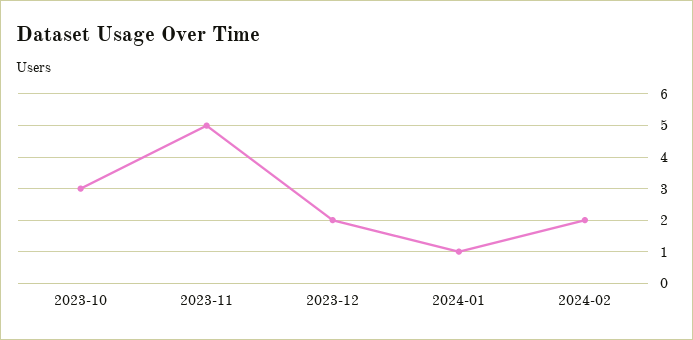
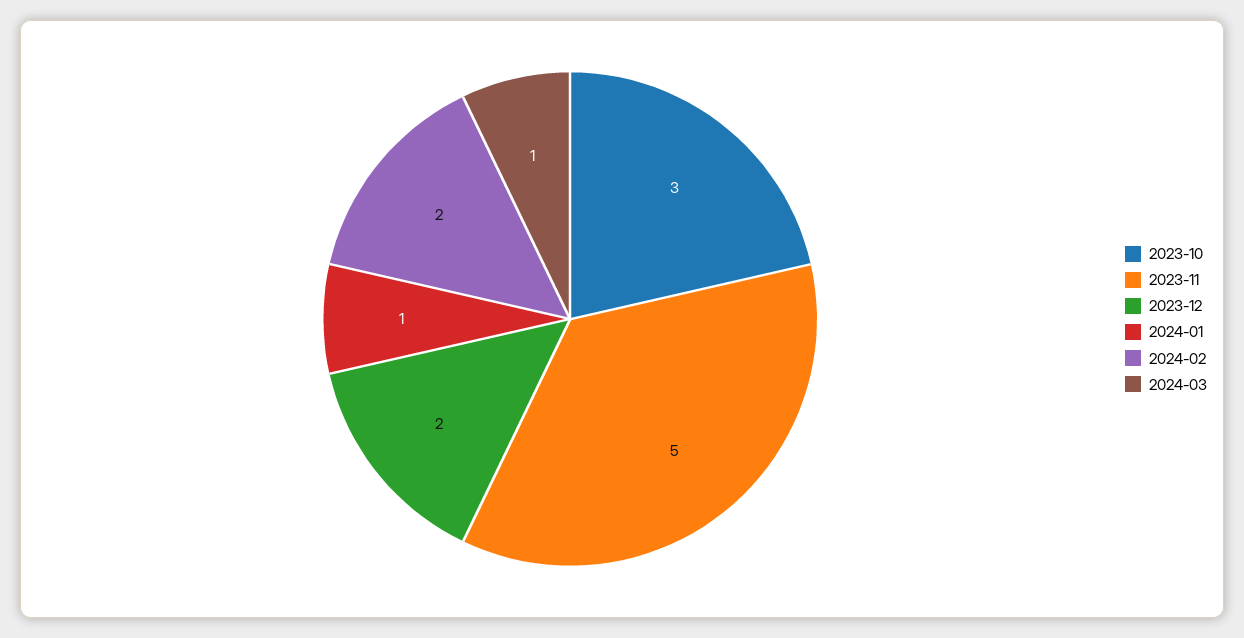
2024-03: none -> 1

